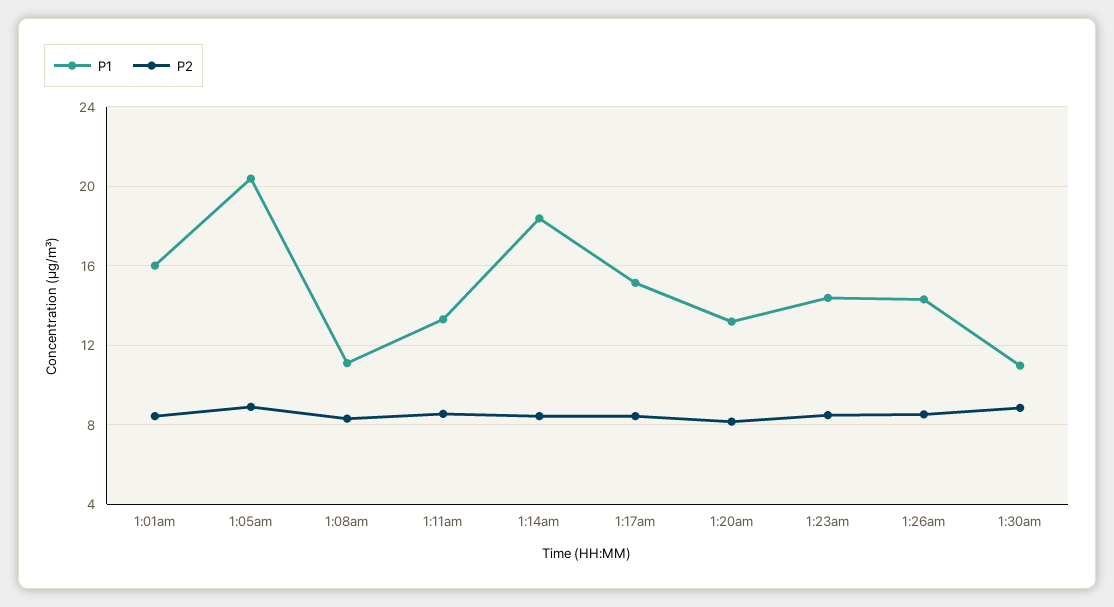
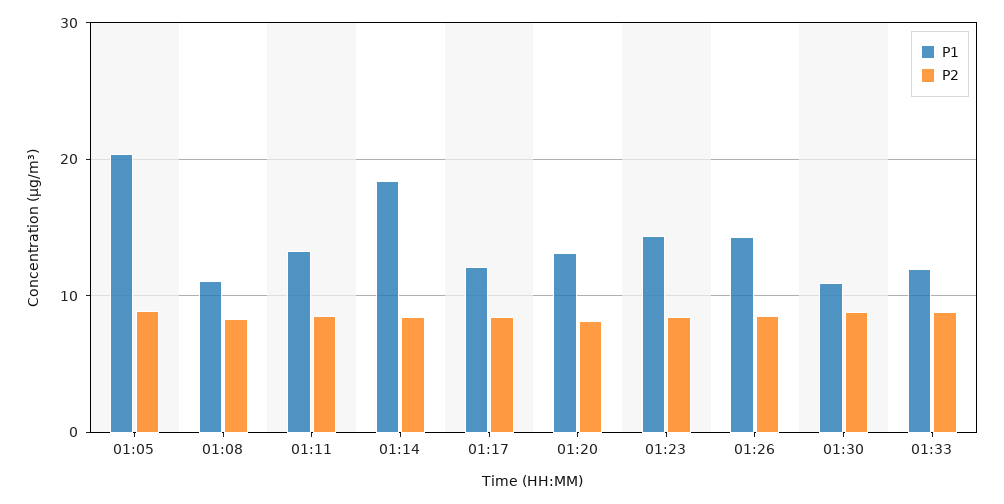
P1, 1:01am: 16 -> none
P2, 1:01am: 8.5 -> none
P1, 1:17am: 15 -> 12
P1, 01:33: none -> 12
P2, 01:33: none -> 9

